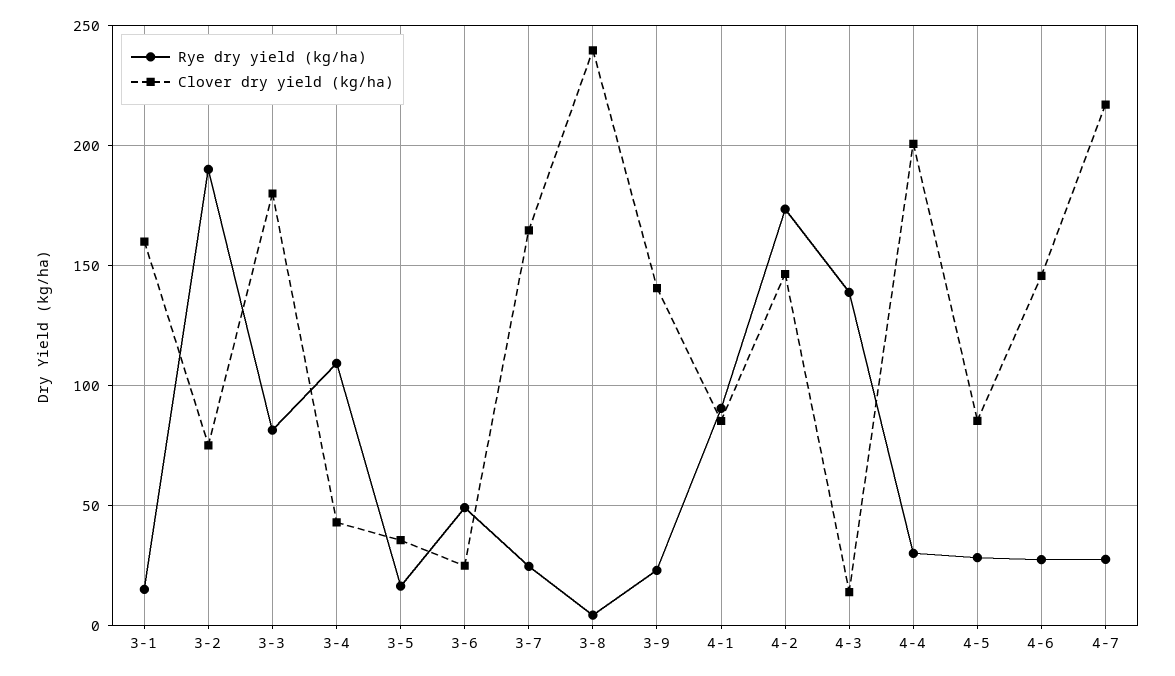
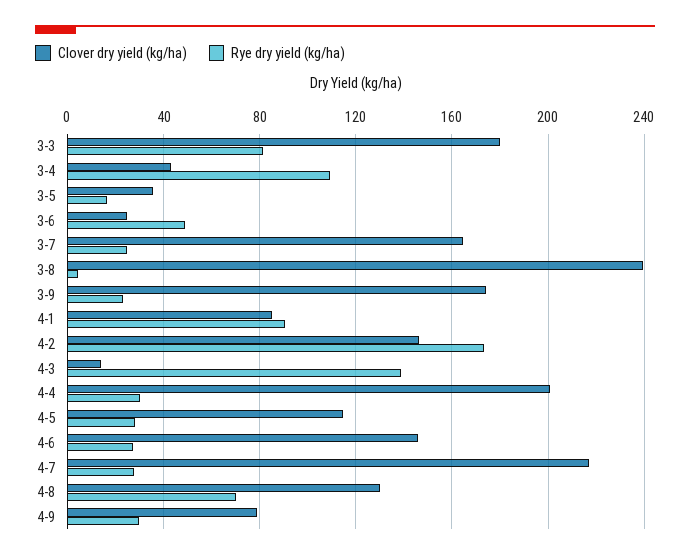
Rye dry yield (kg/ha), 3-1: 15 -> none
Clover dry yield (kg/ha), 3-1: 160 -> none
Rye dry yield (kg/ha), 3-2: 190 -> none
Clover dry yield (kg/ha), 3-2: 75 -> none
Clover dry yield (kg/ha), 3-9: 140 -> 175
Clover dry yield (kg/ha), 4-5: 85 -> 115
Clover dry yield (kg/ha), 4-8: none -> 130
Rye dry yield (kg/ha), 4-8: none -> 70
Clover dry yield (kg/ha), 4-9: none -> 80
Rye dry yield (kg/ha), 4-9: none -> 30

